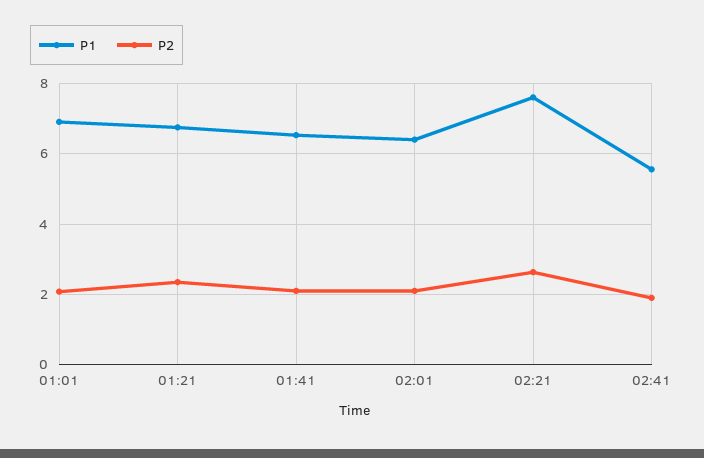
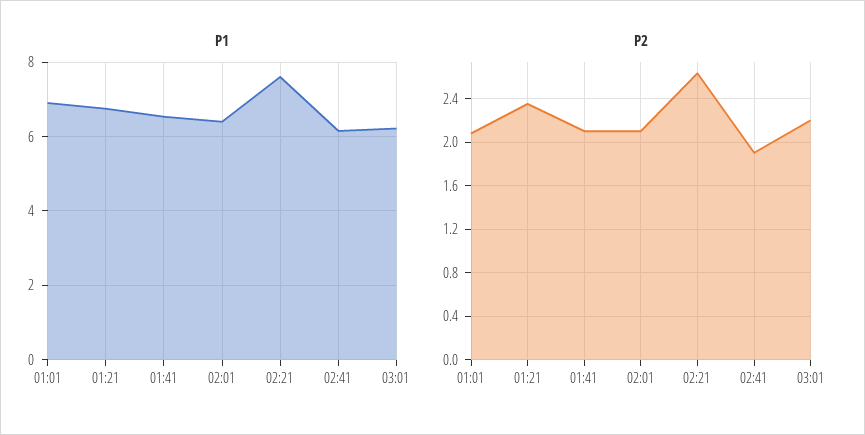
P1, 02:41: 5.6 -> 6.2
P1, 03:01: none -> 6.2
P2, 03:01: none -> 2.2

